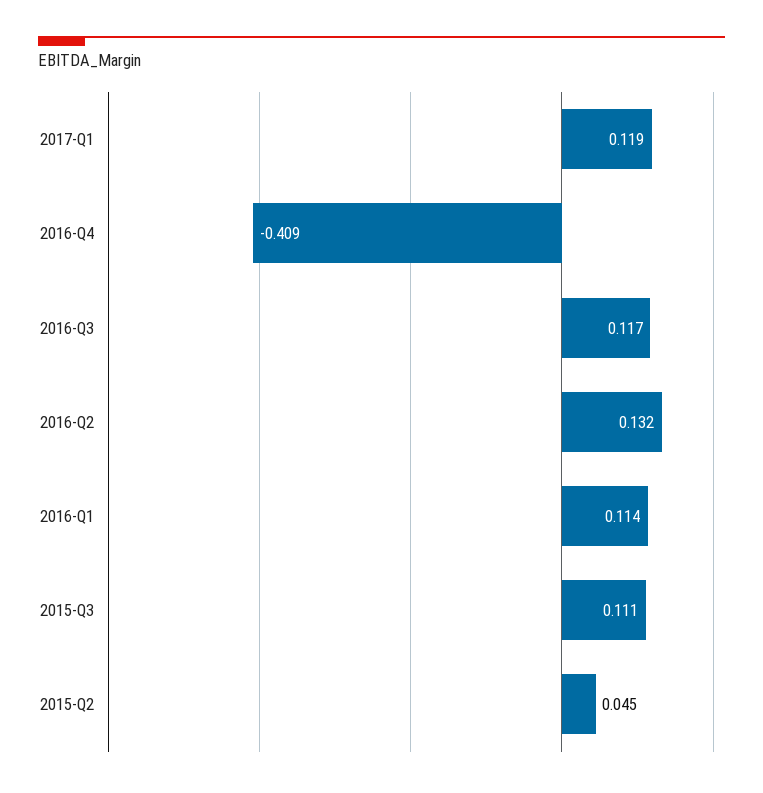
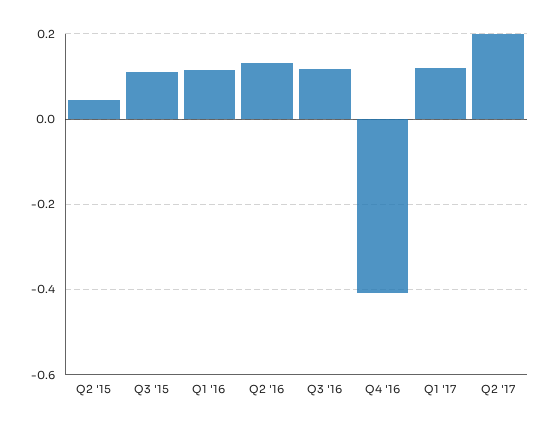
Q2 '17: none -> 0.2

